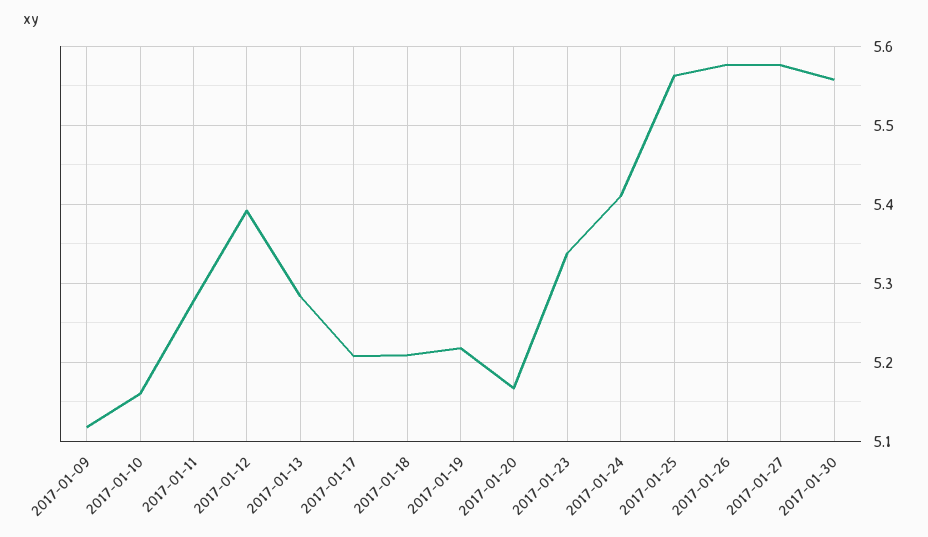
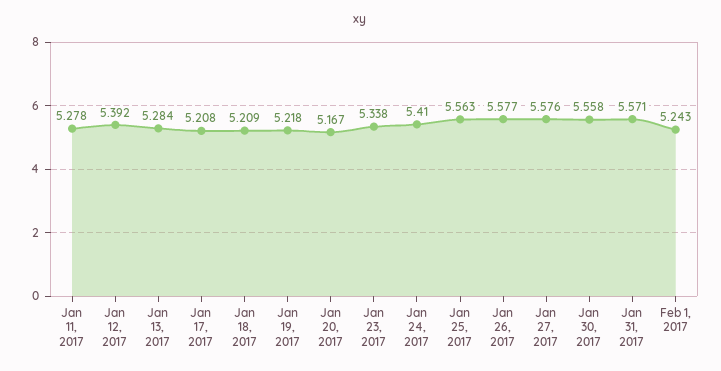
2017-01-09: 5.12 -> none
2017-01-10: 5.16 -> none
Jan 31, 2017: none -> 5.571
Feb 1, 2017: none -> 5.243

